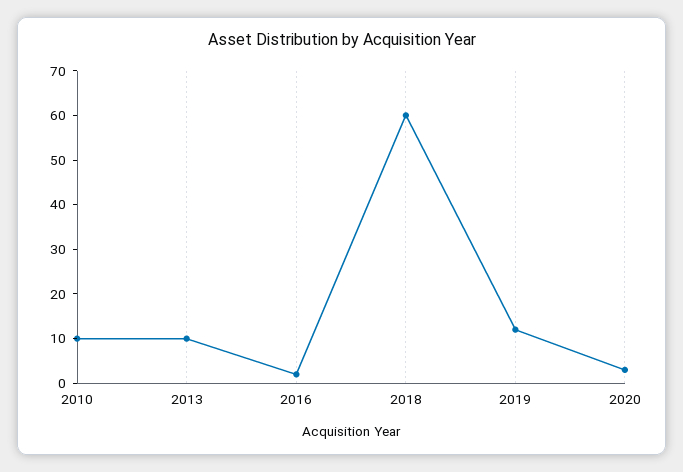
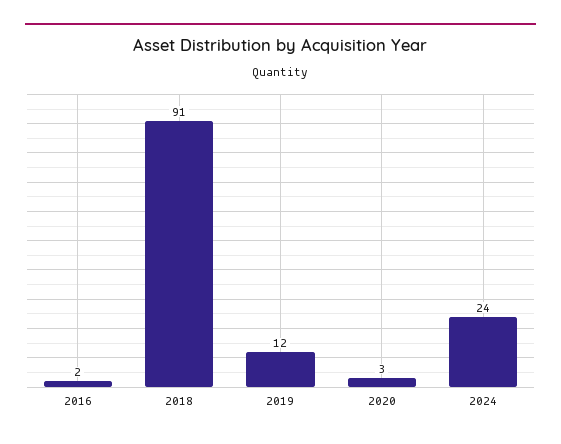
2010: 10 -> none
2013: 10 -> none
2018: 60 -> 91
2024: none -> 24

